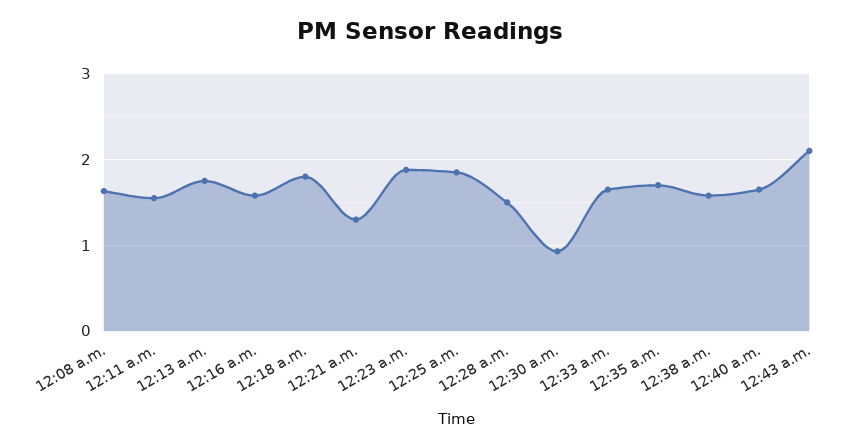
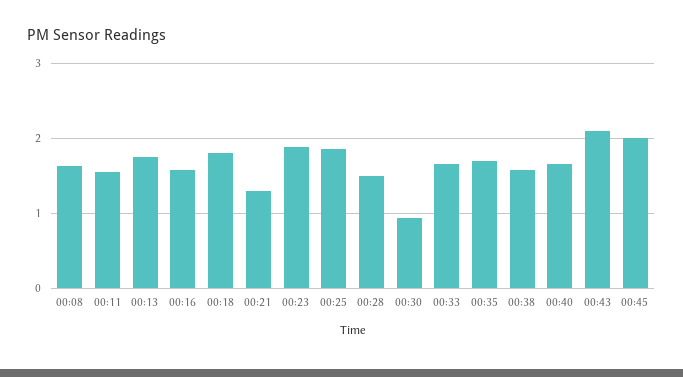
00:45: none -> 2

